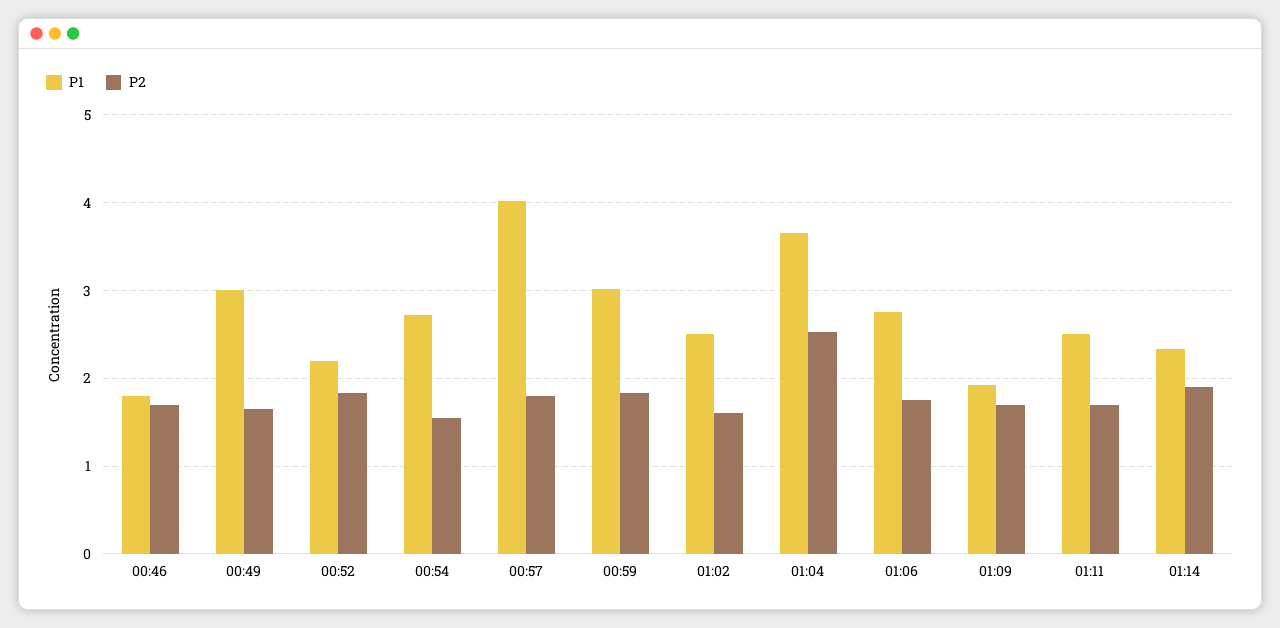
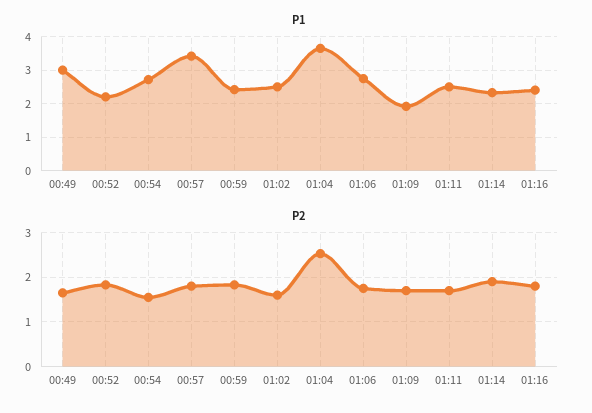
P1, 00:46: 1.8 -> none
P2, 00:46: 1.7 -> none
P1, 00:57: 4 -> 3.4
P1, 00:59: 3 -> 2.4
P1, 01:16: none -> 2.4
P2, 01:16: none -> 1.8

